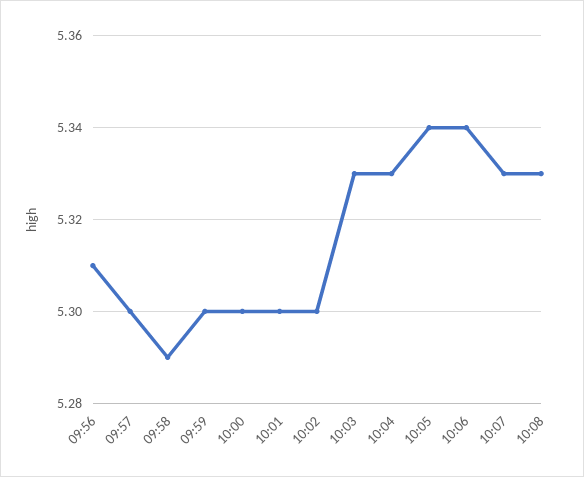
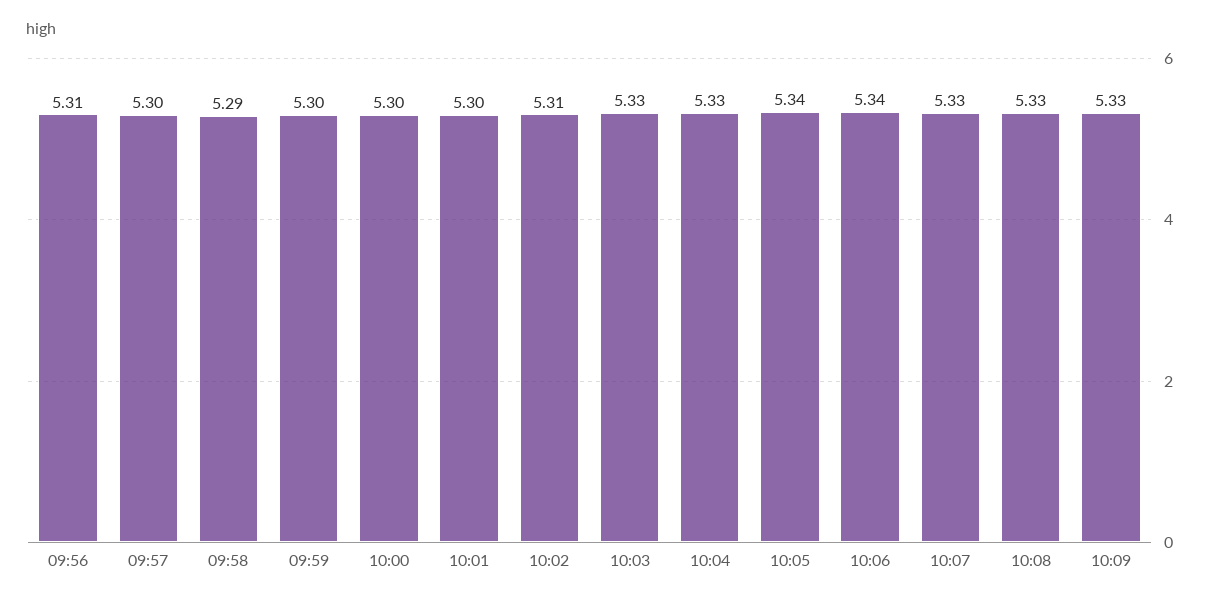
10:02: 5.3 -> 5.31
10:09: none -> 5.33

